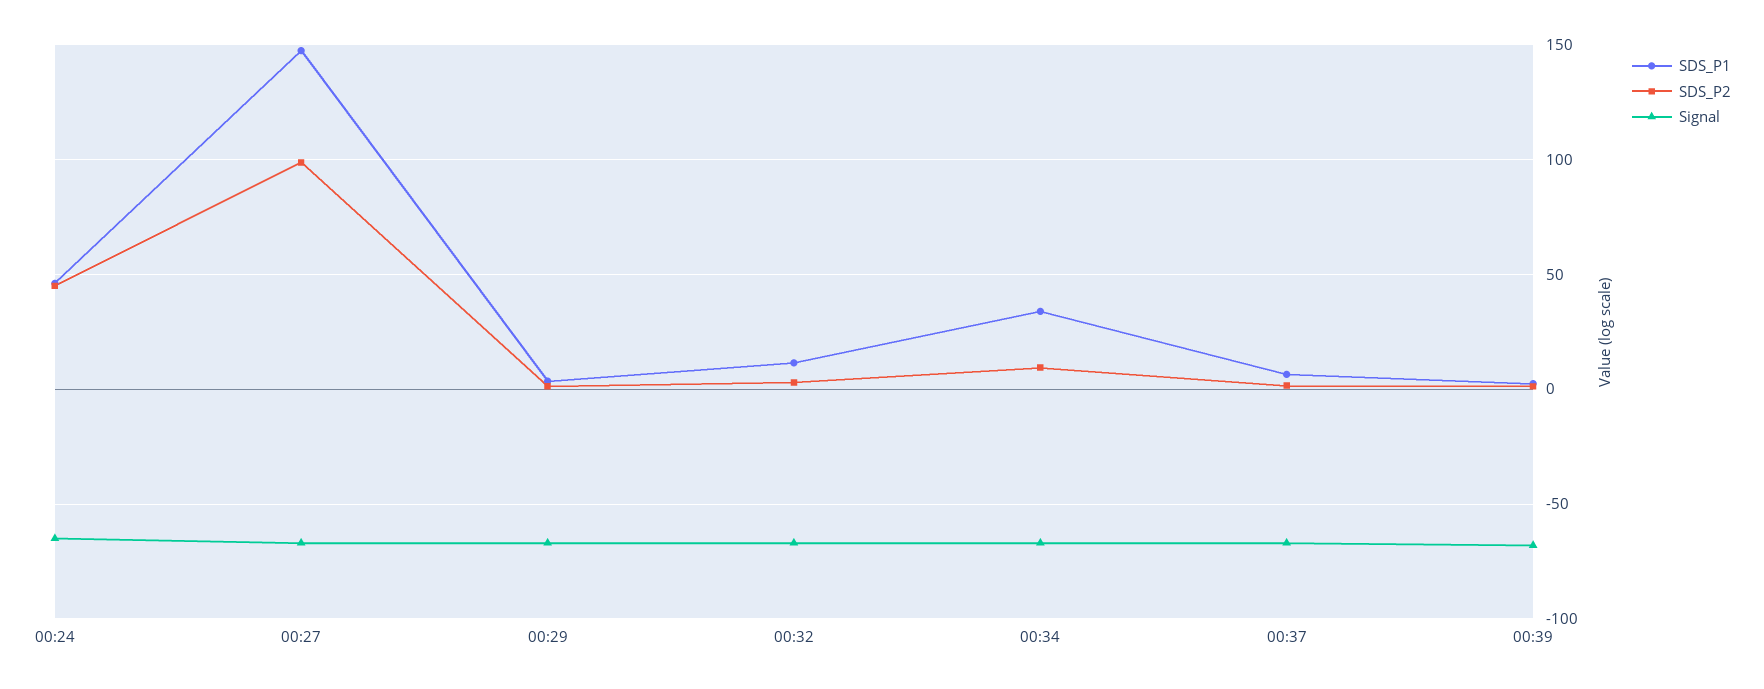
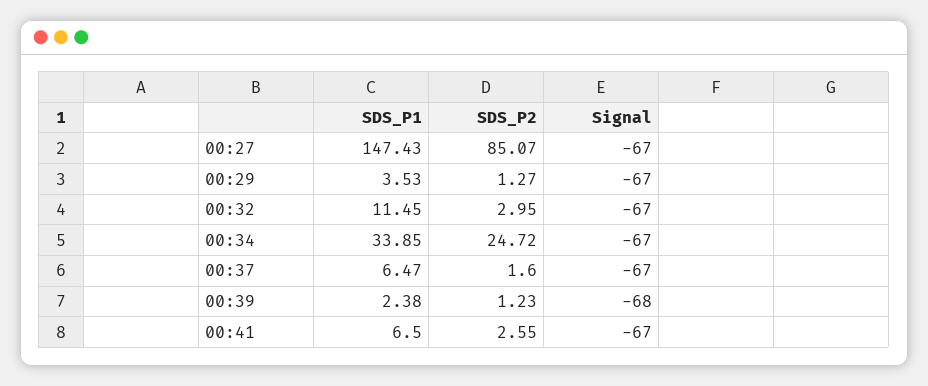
SDS_P1, 00:24: 45 -> none
SDS_P2, 00:24: 45 -> none
Signal, 00:24: -65 -> none
SDS_P2, 00:27: 100 -> 85.07
SDS_P2, 00:34: 10 -> 24.72
SDS_P1, 00:41: none -> 6.5
SDS_P2, 00:41: none -> 2.55
Signal, 00:41: none -> -67

